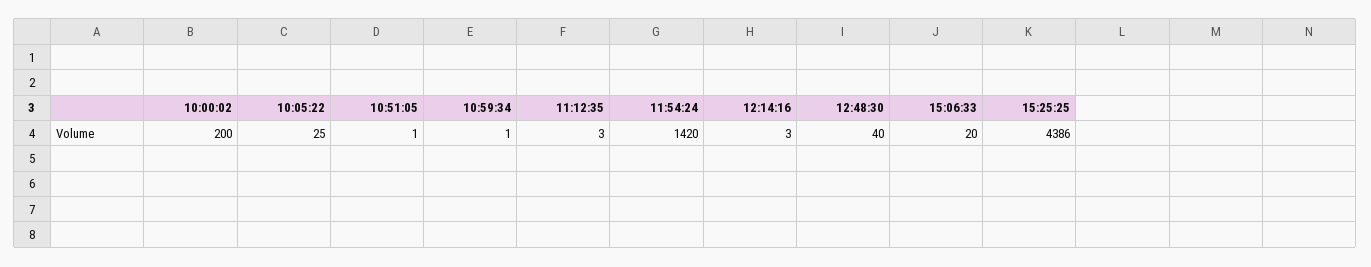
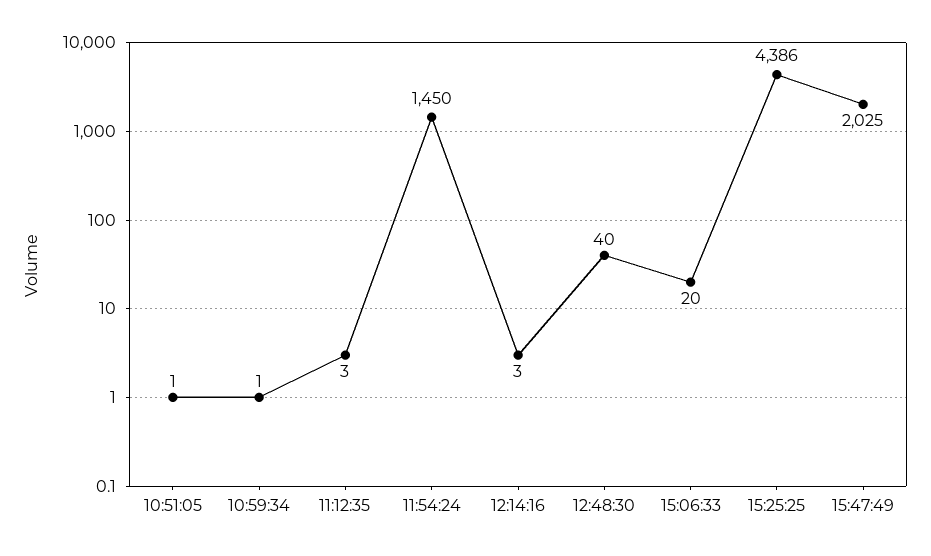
10:00:02: 200 -> none
10:05:22: 25 -> none
11:54:24: 1420 -> 1450
15:47:49: none -> 2025

